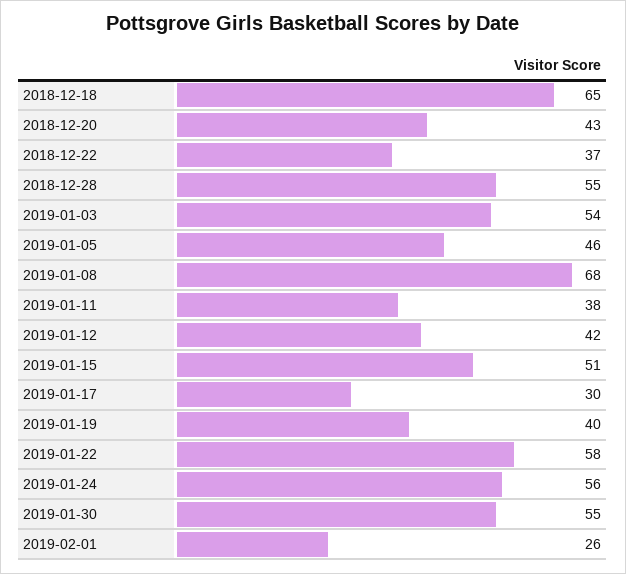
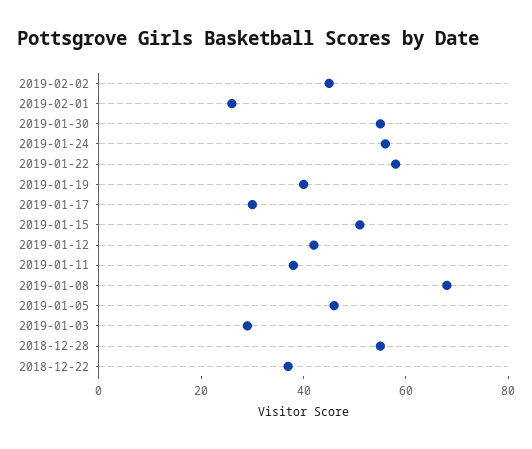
2018-12-18: 65 -> none
2018-12-20: 43 -> none
2019-01-03: 54 -> 30
2019-02-02: none -> 45

